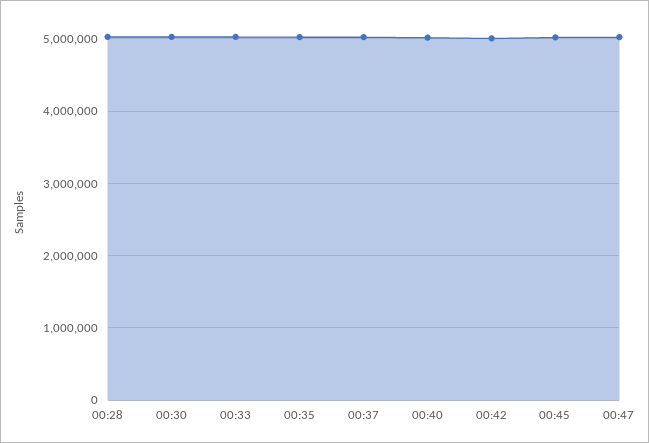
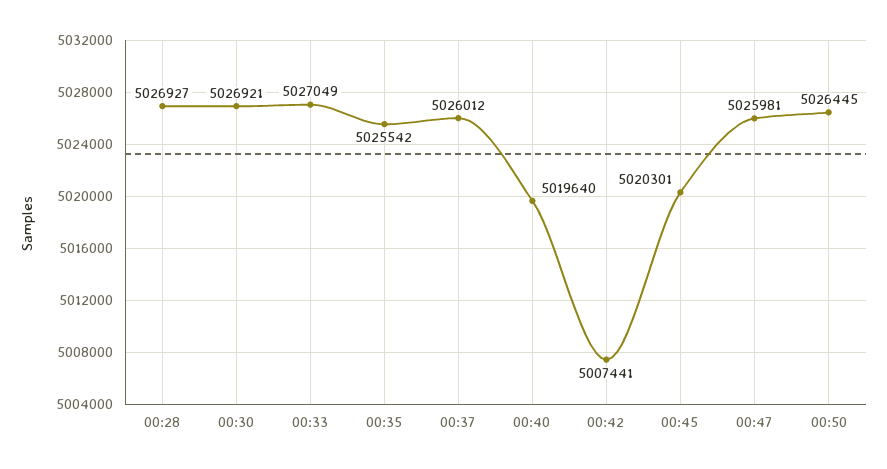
00:50: none -> 5026445

